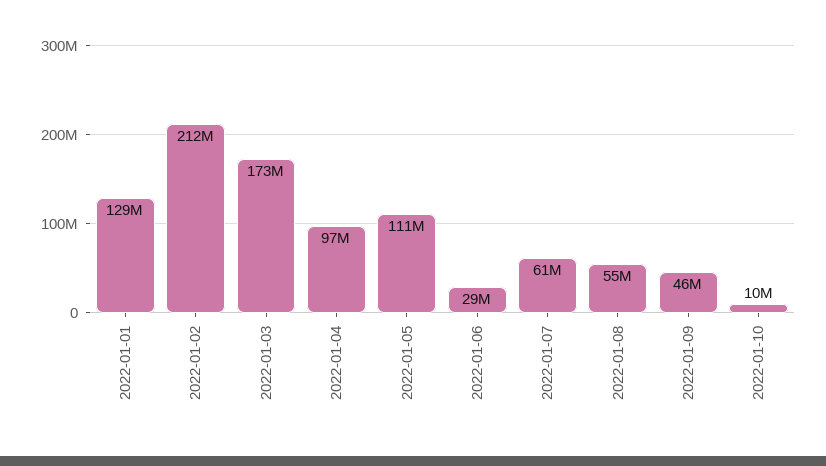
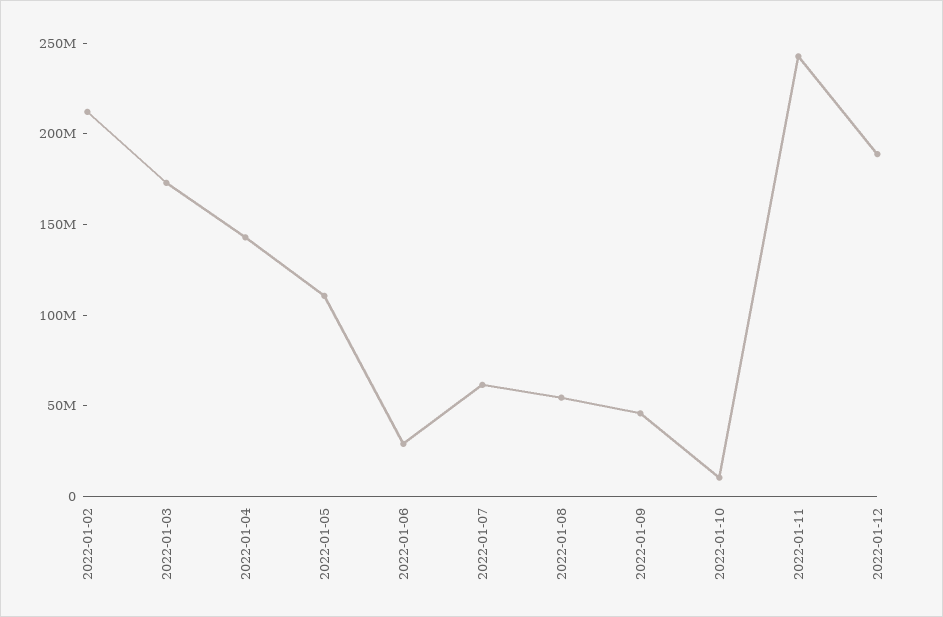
2022-01-01: 129000000 -> none
2022-01-04: 97000000 -> 140000000
2022-01-11: none -> 240000000
2022-01-12: none -> 190000000

